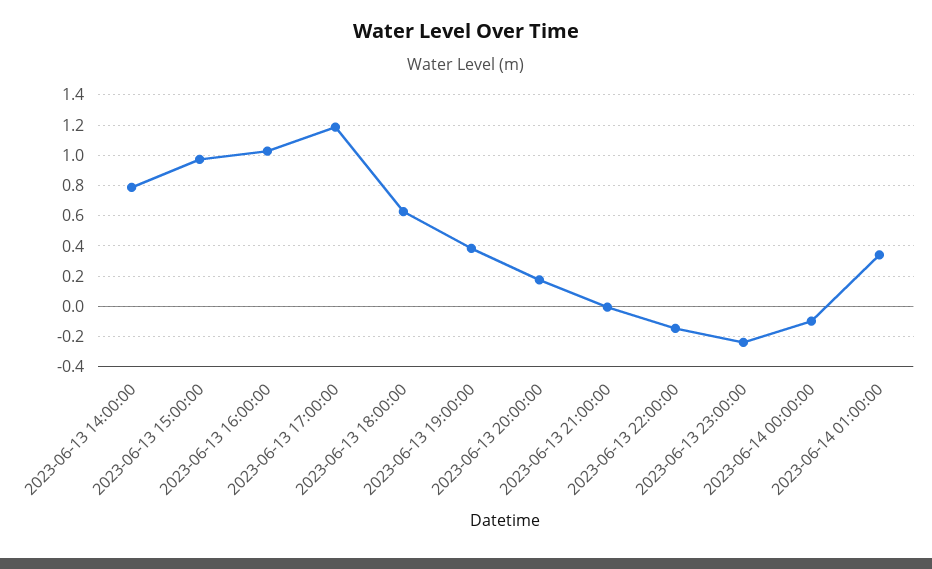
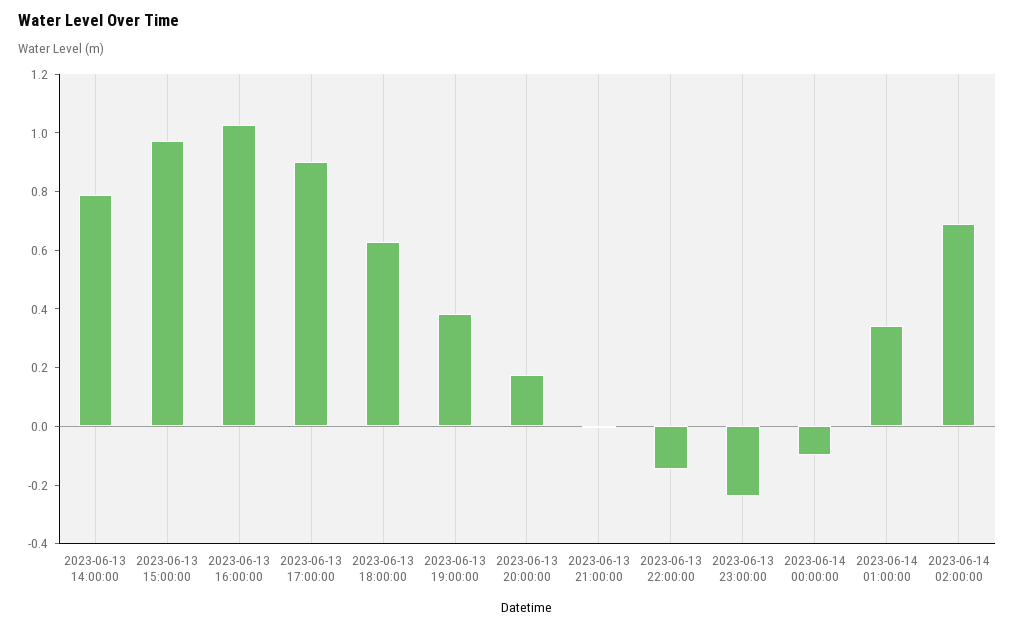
2023-06-13 17:00:00: 1.2 -> 0.9
2023-06-14 02:00:00: none -> 0.7

